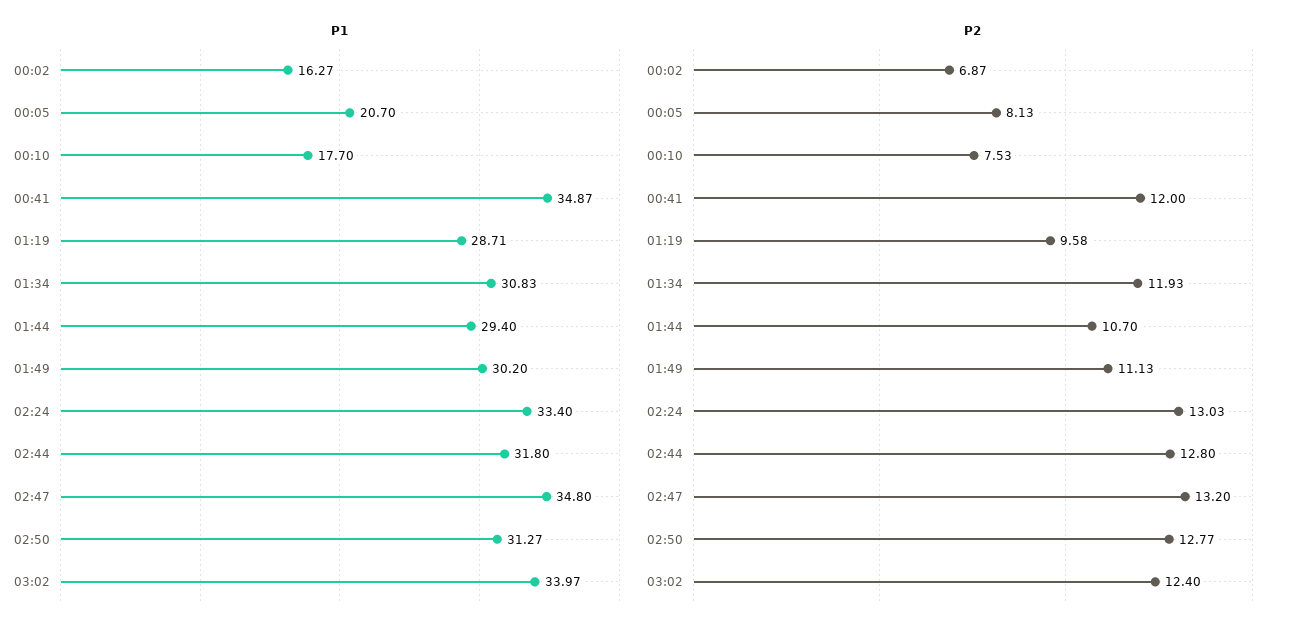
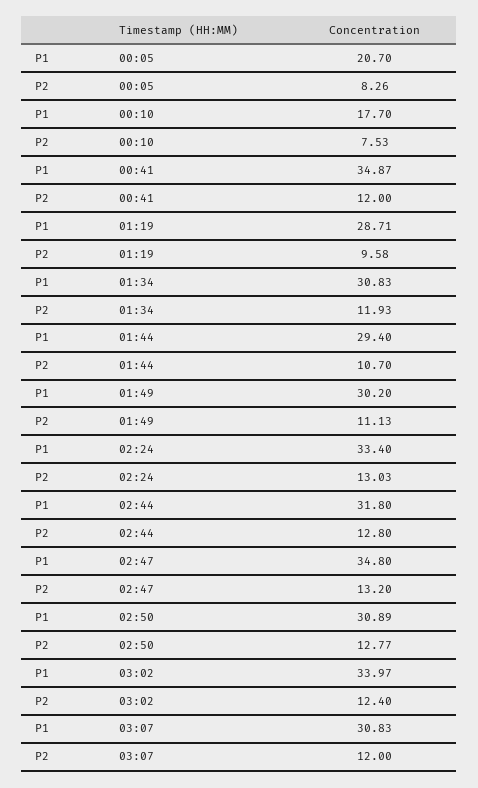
P1, 00:02: 16.27 -> none
P1, 02:50: 31.27 -> 30.89
P2, 00:02: 6.87 -> none
P2, 00:05: 8.13 -> 8.26
P1, 03:07: none -> 30.83
P2, 03:07: none -> 12

